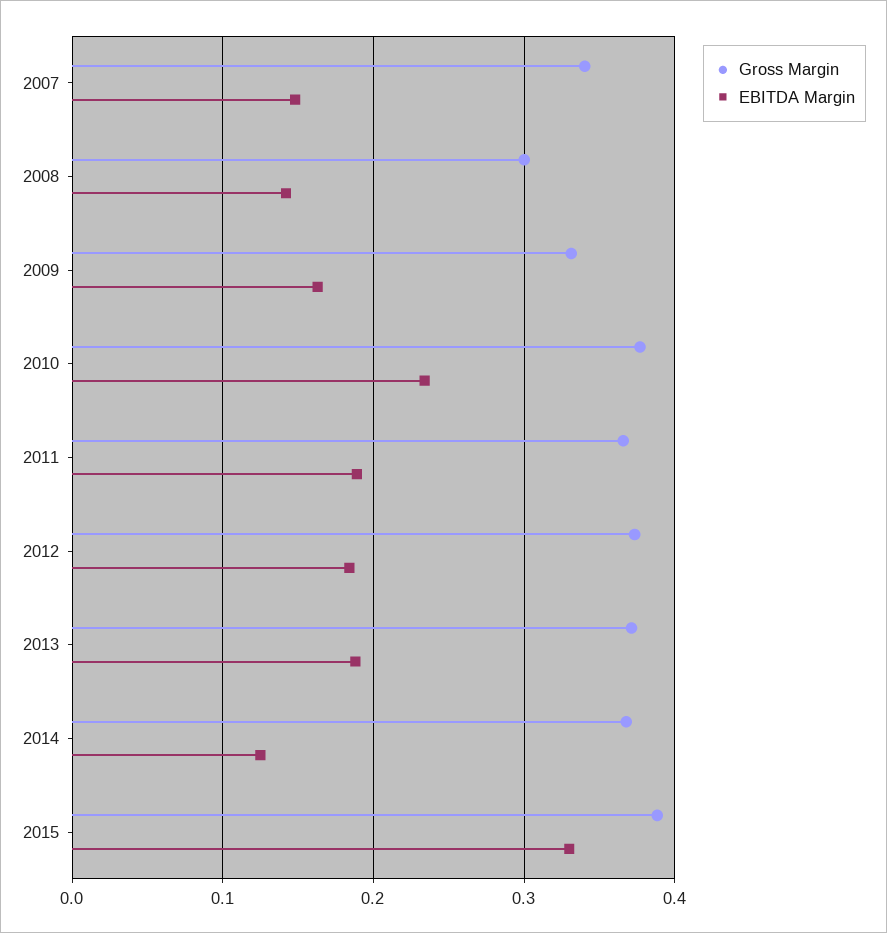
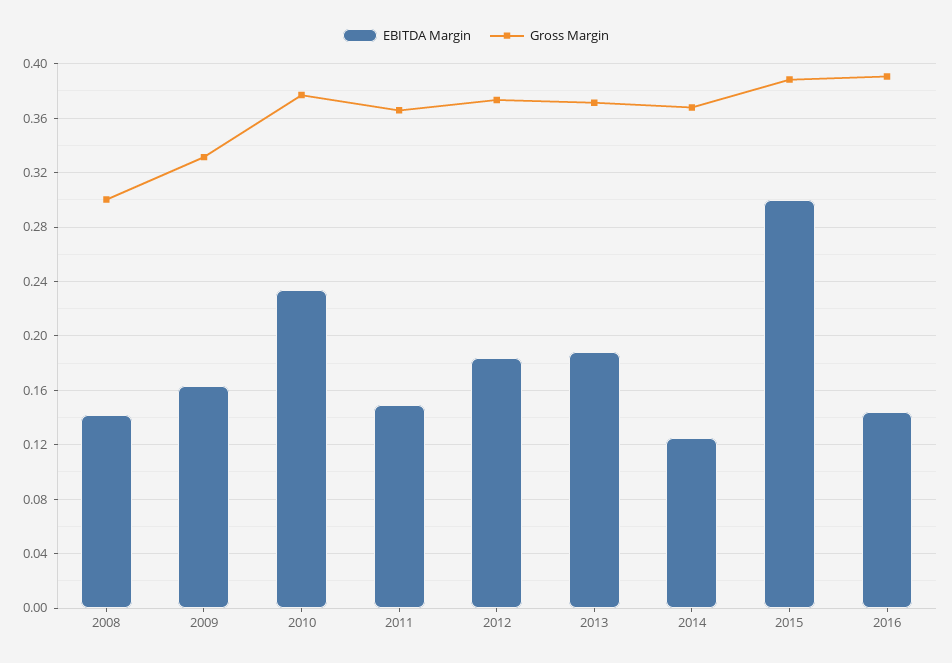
Gross Margin, 2007: 0.34 -> none
EBITDA Margin, 2007: 0.15 -> none
EBITDA Margin, 2011: 0.19 -> 0.15
EBITDA Margin, 2015: 0.33 -> 0.3
EBITDA Margin, 2016: none -> 0.145
Gross Margin, 2016: none -> 0.39

